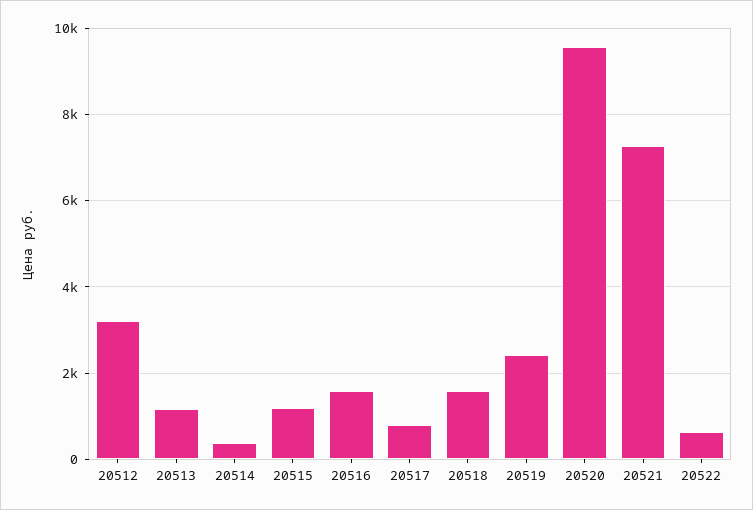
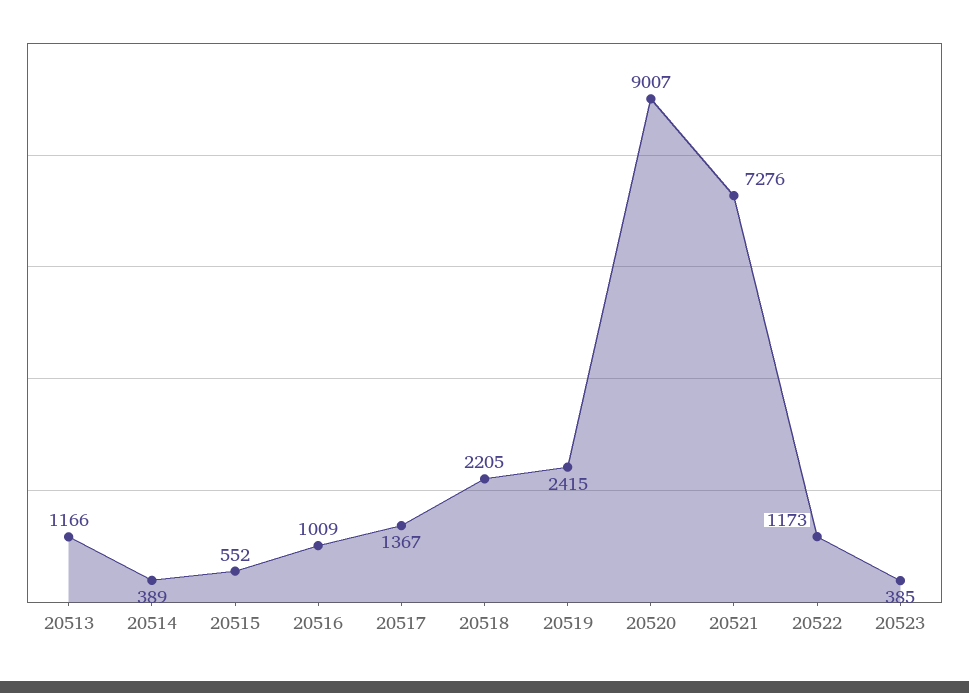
20512: 3200 -> none
20515: 1200 -> 552
20516: 1600 -> 1009
20517: 800 -> 1367
20518: 1600 -> 2205
20520: 9600 -> 9007
20522: 600 -> 1173
20523: none -> 385

